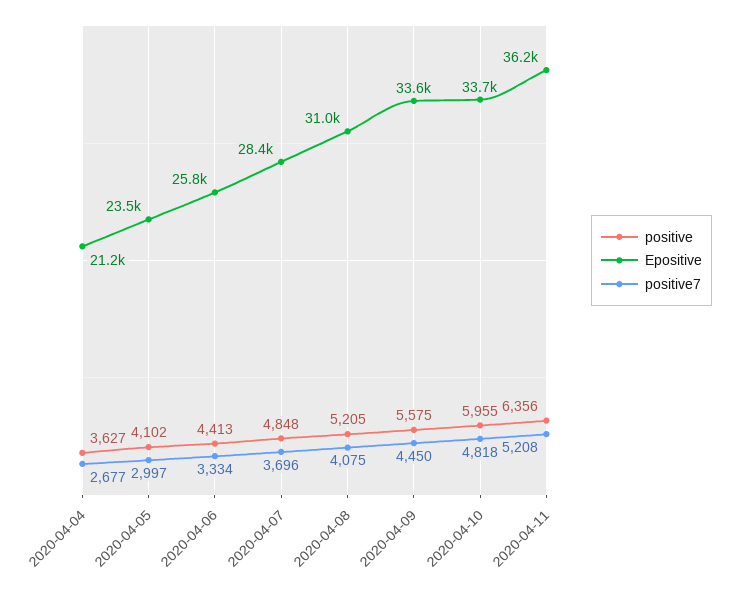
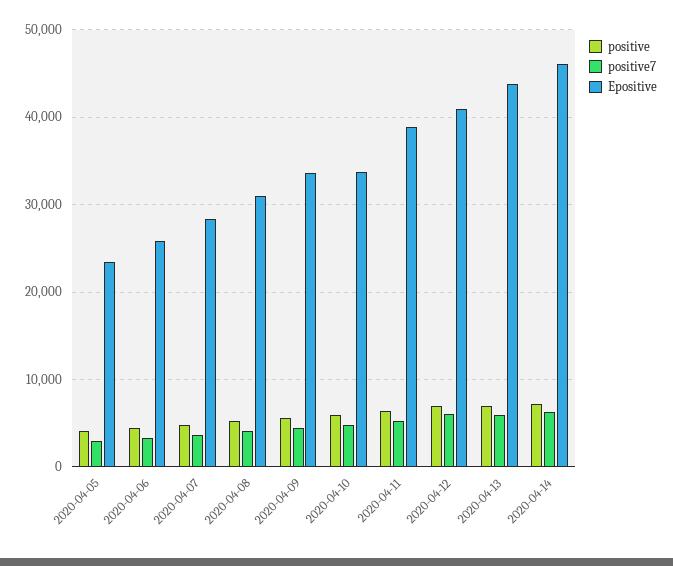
positive, 2020-04-04: 3627 -> none
Epositive, 2020-04-04: 21200 -> none
positive7, 2020-04-04: 2677 -> none
Epositive, 2020-04-11: 36200 -> 39000
positive, 2020-04-12: none -> 7000
positive7, 2020-04-12: none -> 6000
Epositive, 2020-04-12: none -> 41000
positive, 2020-04-13: none -> 7000
positive7, 2020-04-13: none -> 6000
Epositive, 2020-04-13: none -> 44000
positive, 2020-04-14: none -> 7000
positive7, 2020-04-14: none -> 6000
Epositive, 2020-04-14: none -> 46000

